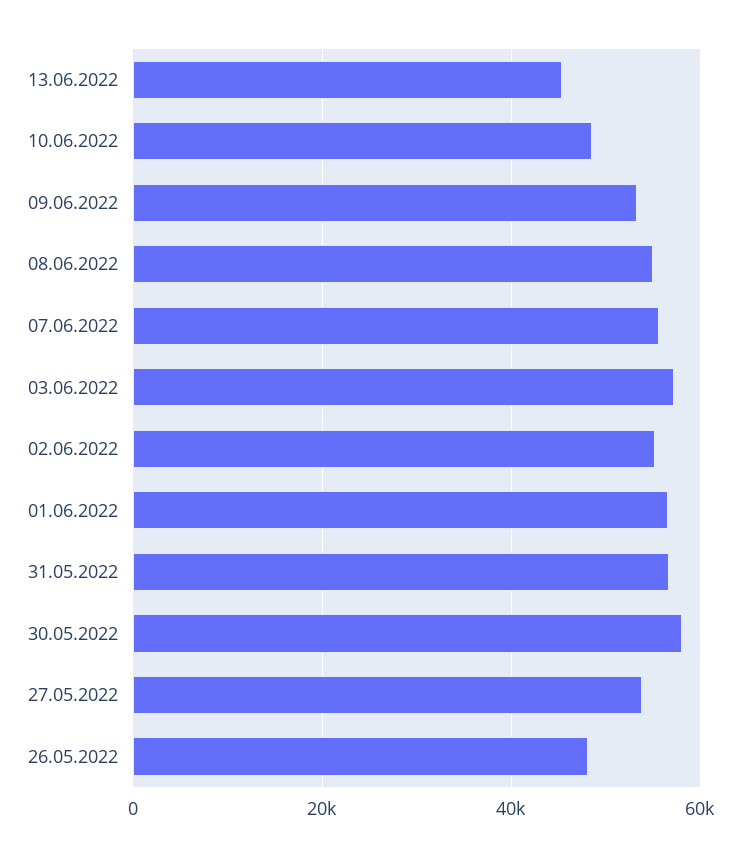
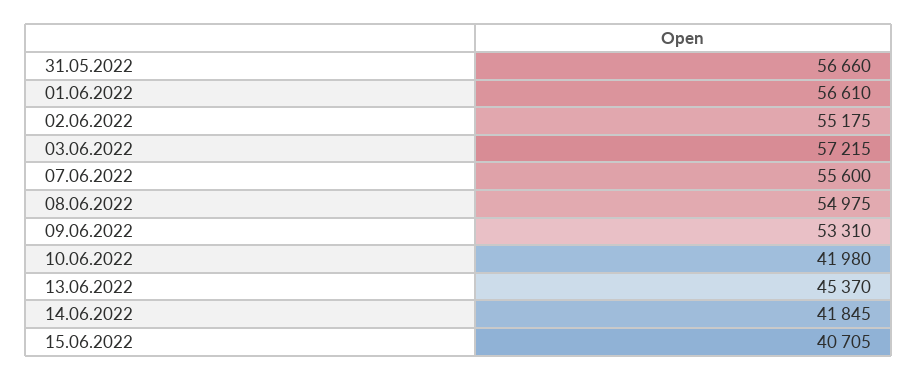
10.06.2022: 48000 -> 41980
30.05.2022: 58000 -> none
27.05.2022: 54000 -> none
26.05.2022: 48000 -> none
14.06.2022: none -> 41845
15.06.2022: none -> 40705

